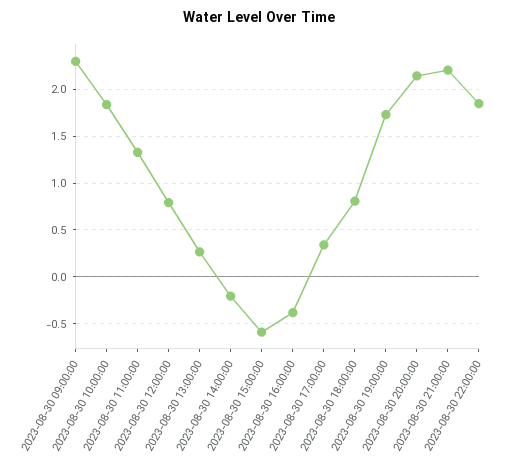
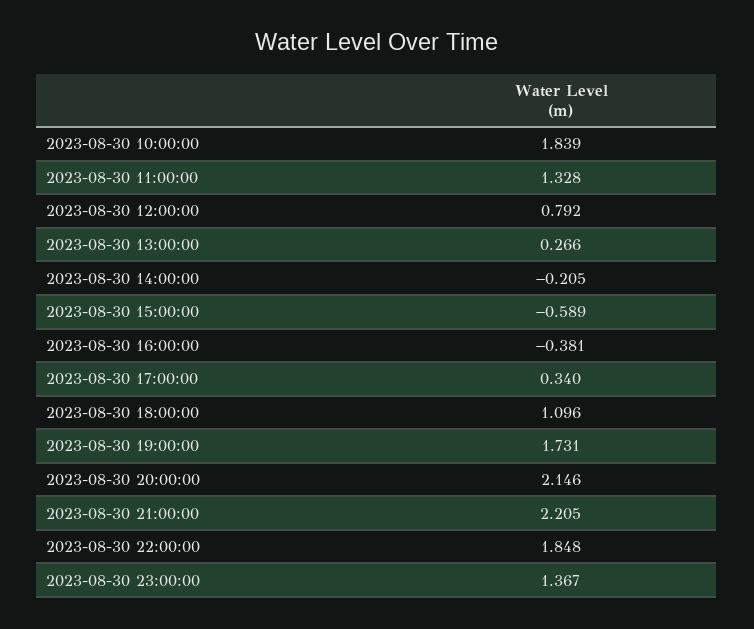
2023-08-30 09:00:00: 2.3 -> none
2023-08-30 18:00:00: 0.8 -> 1.096
2023-08-30 23:00:00: none -> 1.367

